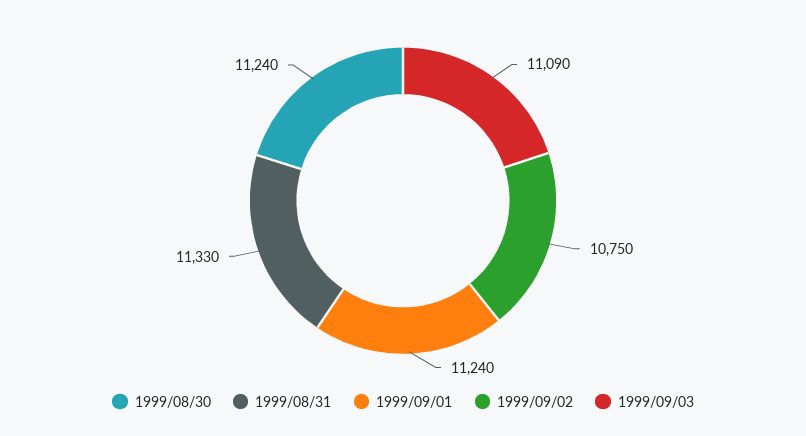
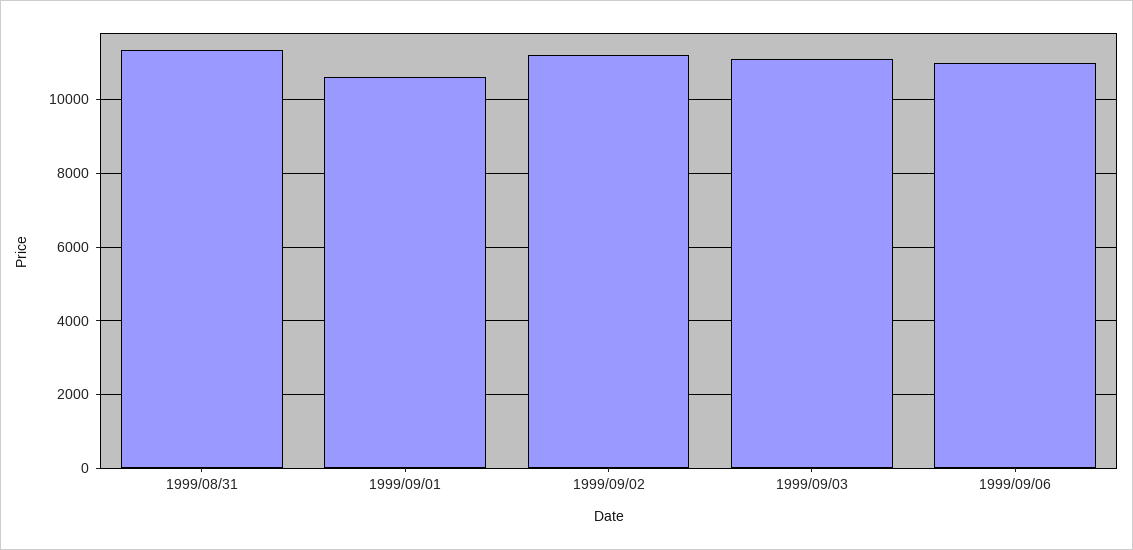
1999/08/30: 11240 -> none
1999/09/01: 11240 -> 10600
1999/09/02: 10750 -> 11200
1999/09/06: none -> 11000

